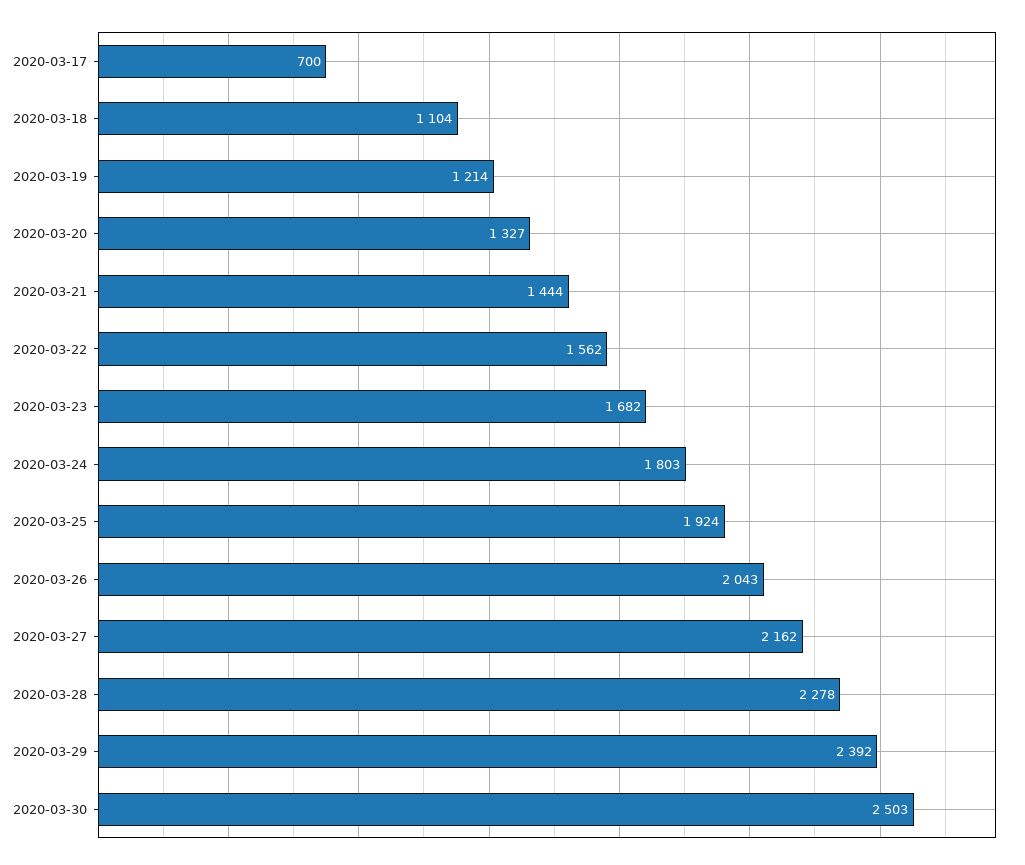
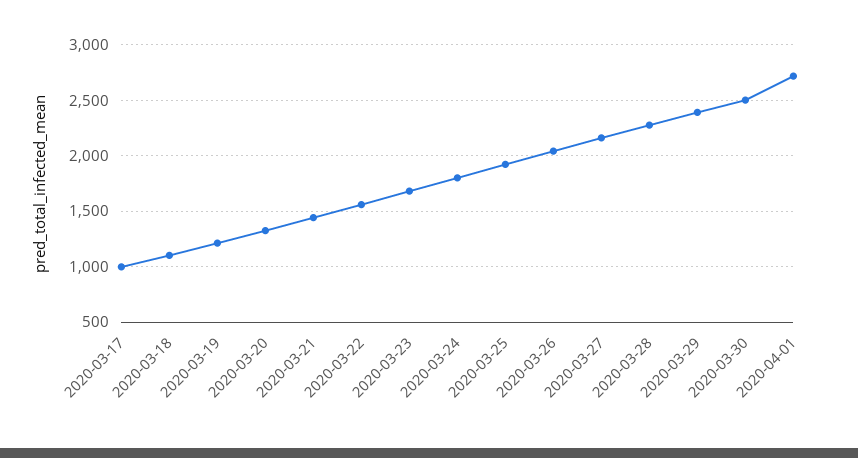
2020-03-17: 700 -> 1000
2020-04-01: none -> 2700

